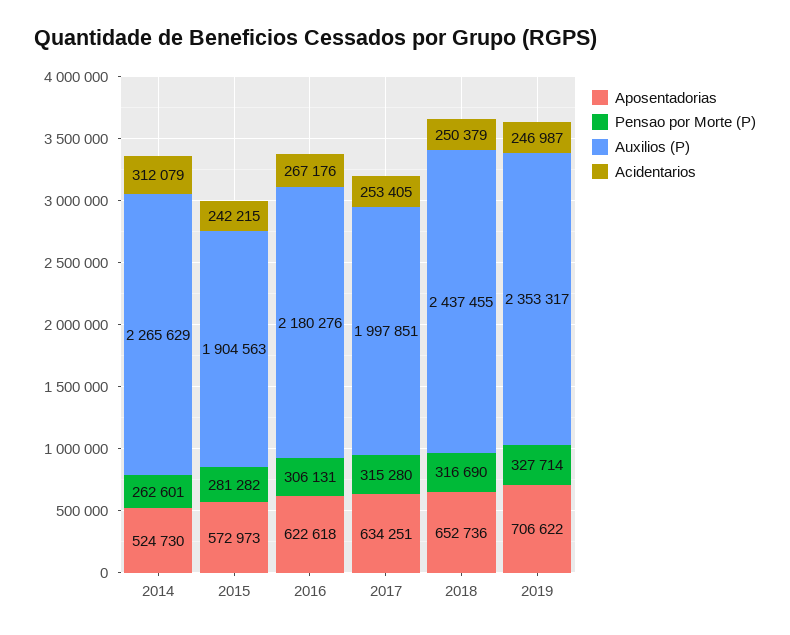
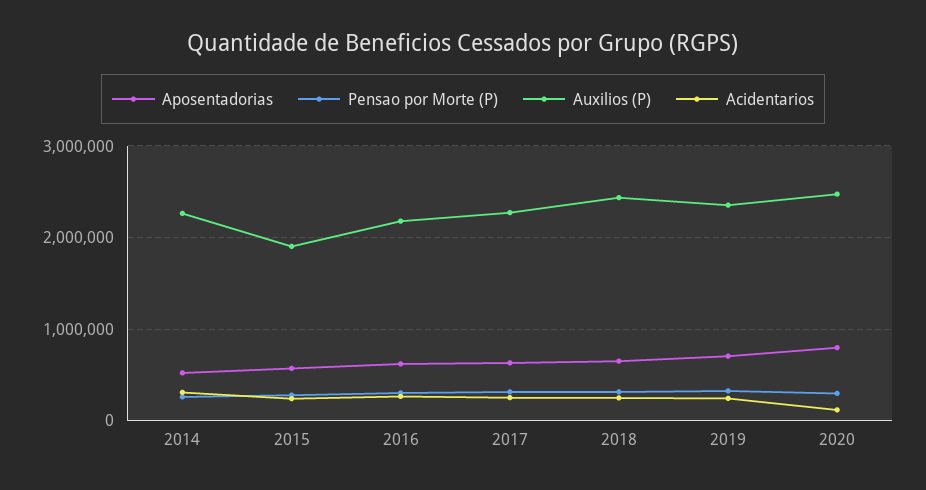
Auxilios (P), 2017: 1997851 -> 2300000
Aposentadorias, 2020: none -> 800000
Pensao por Morte (P), 2020: none -> 300000
Auxilios (P), 2020: none -> 2500000
Acidentarios, 2020: none -> 100000

